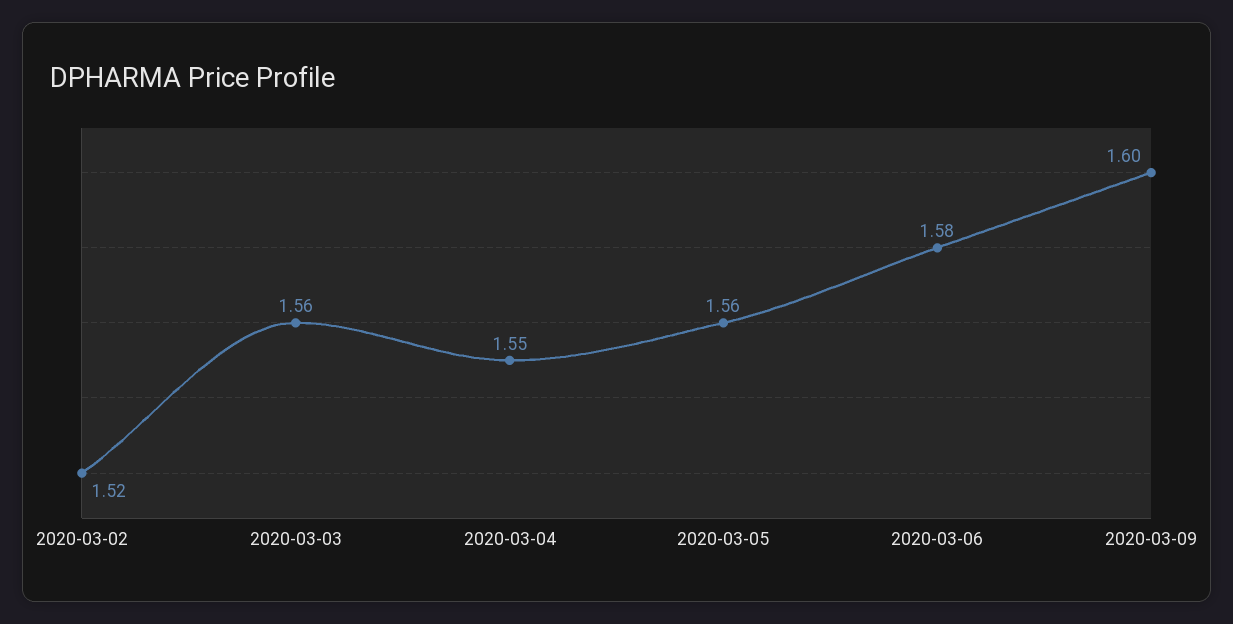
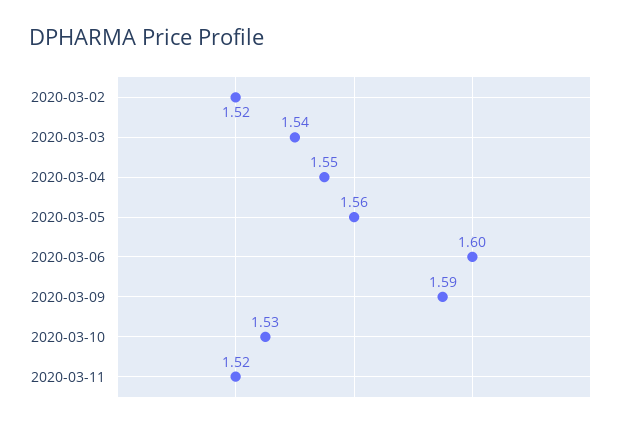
2020-03-03: 1.56 -> 1.54
2020-03-06: 1.58 -> 1.6
2020-03-09: 1.6 -> 1.59
2020-03-10: none -> 1.53
2020-03-11: none -> 1.52

